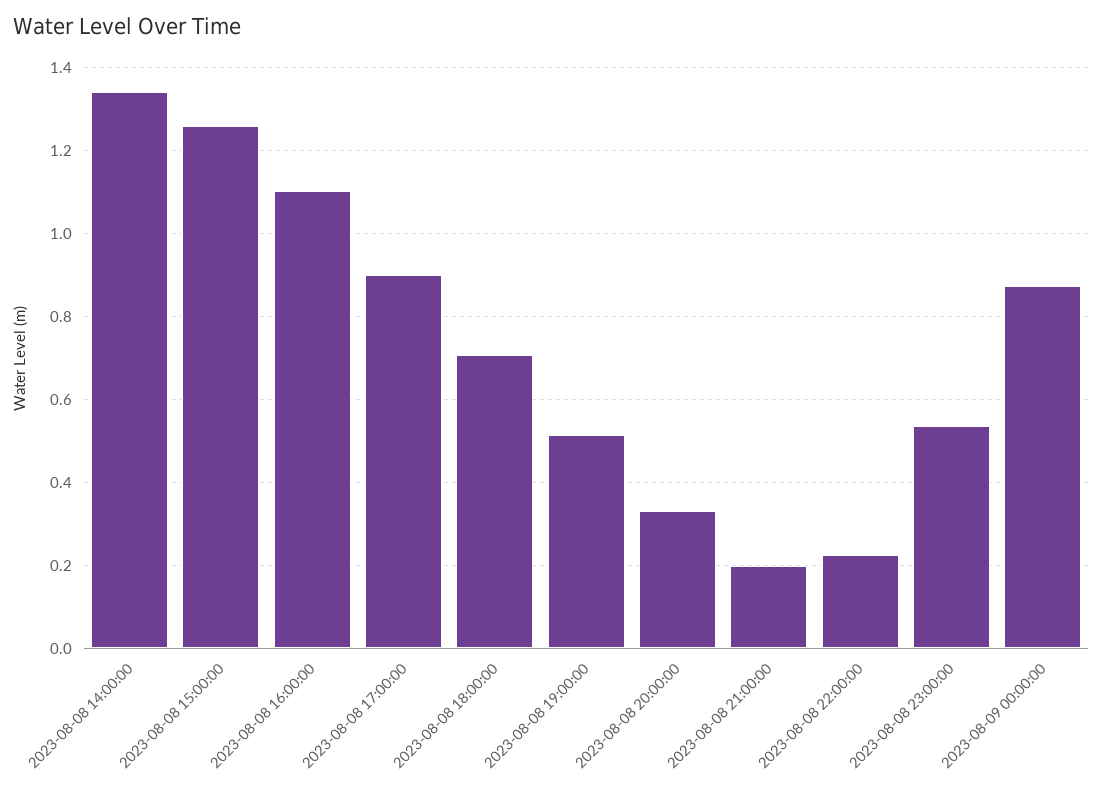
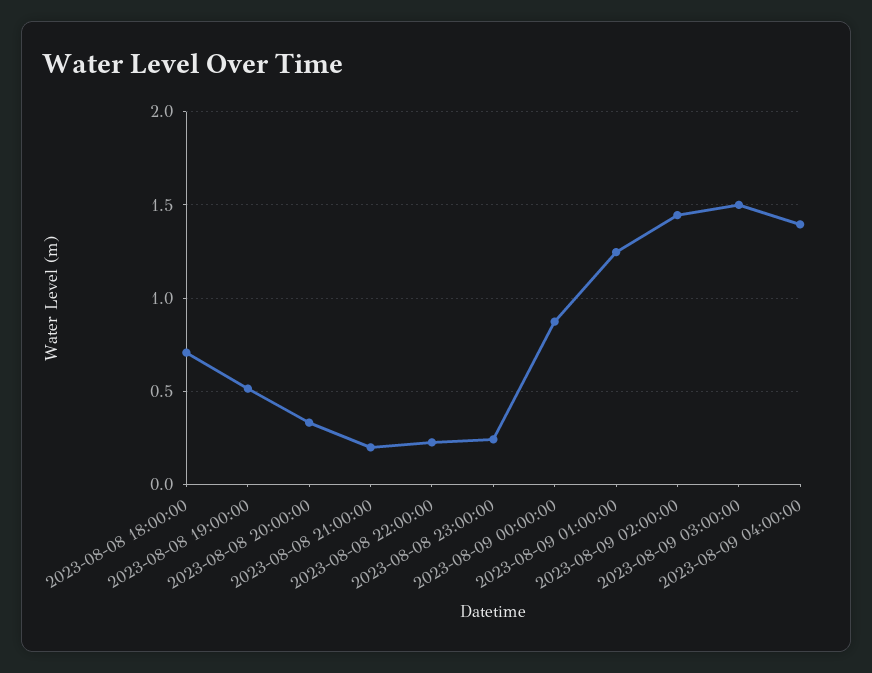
2023-08-08 14:00:00: 1.34 -> none
2023-08-08 15:00:00: 1.26 -> none
2023-08-08 16:00:00: 1.1 -> none
2023-08-08 17:00:00: 0.9 -> none
2023-08-08 23:00:00: 0.54 -> 0.25
2023-08-09 01:00:00: none -> 1.25
2023-08-09 02:00:00: none -> 1.45
2023-08-09 03:00:00: none -> 1.5
2023-08-09 04:00:00: none -> 1.4

